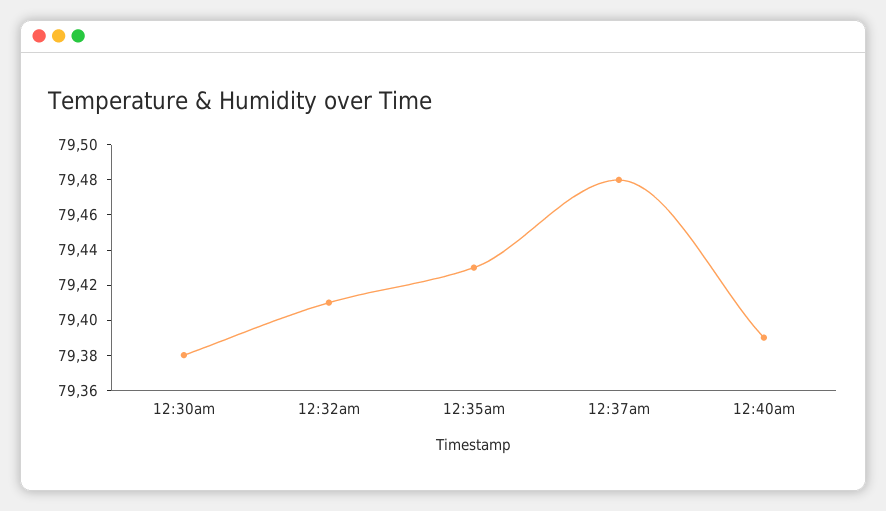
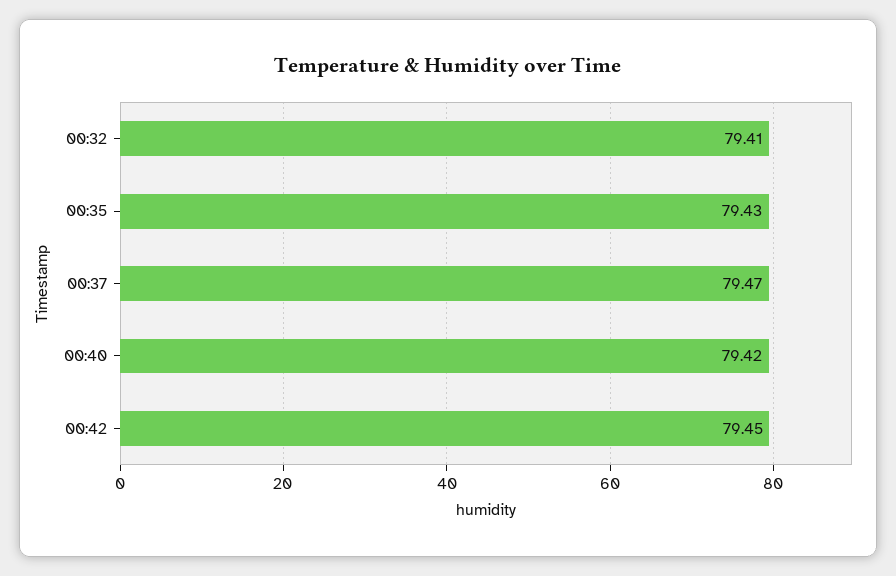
12:30am: 79.38 -> none
12:37am: 79.48 -> 79.47
12:40am: 79.39 -> 79.42
00:42: none -> 79.45

